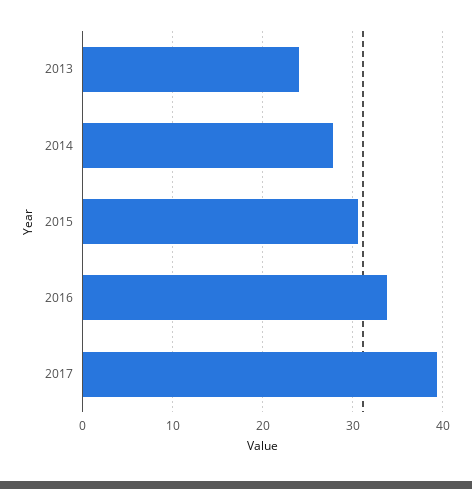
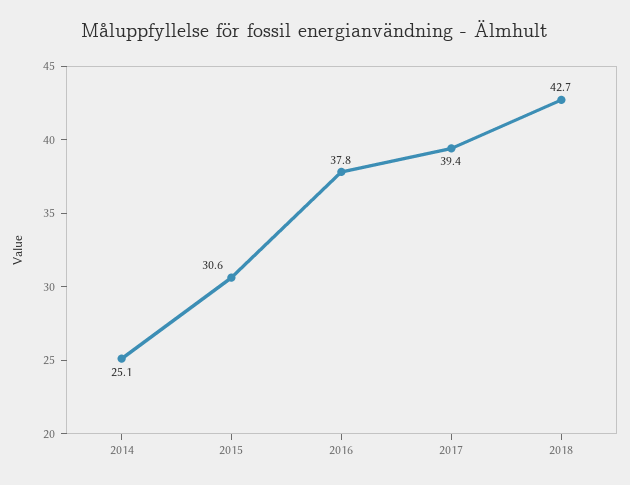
2013: 24 -> none
2014: 28 -> 25.1
2016: 34 -> 37.8
2018: none -> 42.7

